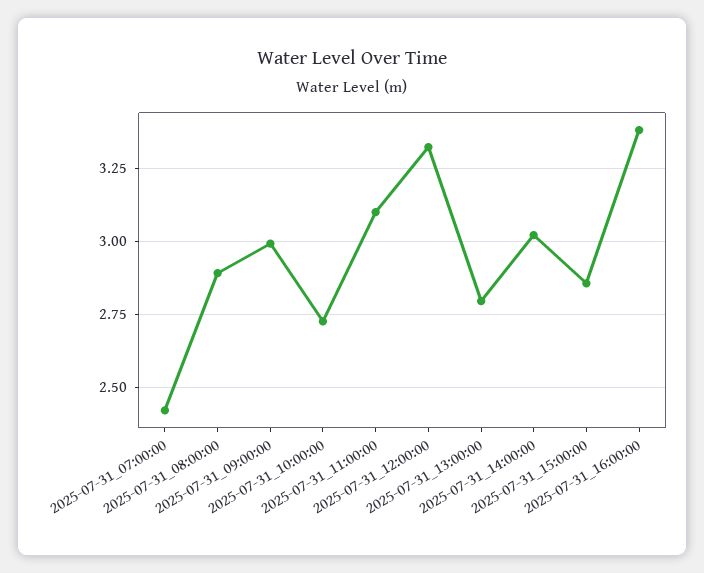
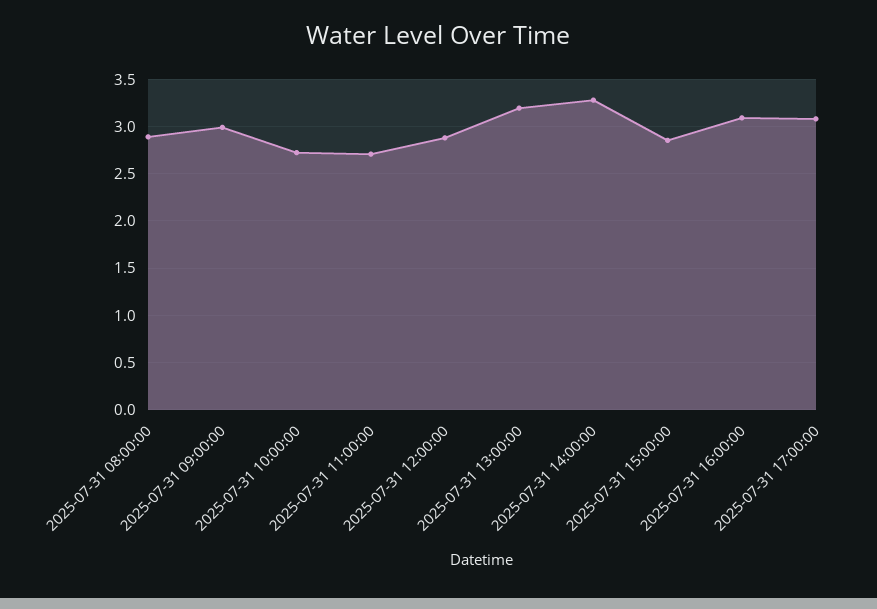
2025-07-31_07:00:00: 2.425 -> none
2025-07-31_11:00:00: 3.1 -> 2.7
2025-07-31_12:00:00: 3.325 -> 2.9
2025-07-31_13:00:00: 2.8 -> 3.2
2025-07-31_14:00:00: 3.025 -> 3.3
2025-07-31_16:00:00: 3.375 -> 3.1
2025-07-31 17:00:00: none -> 3.1

